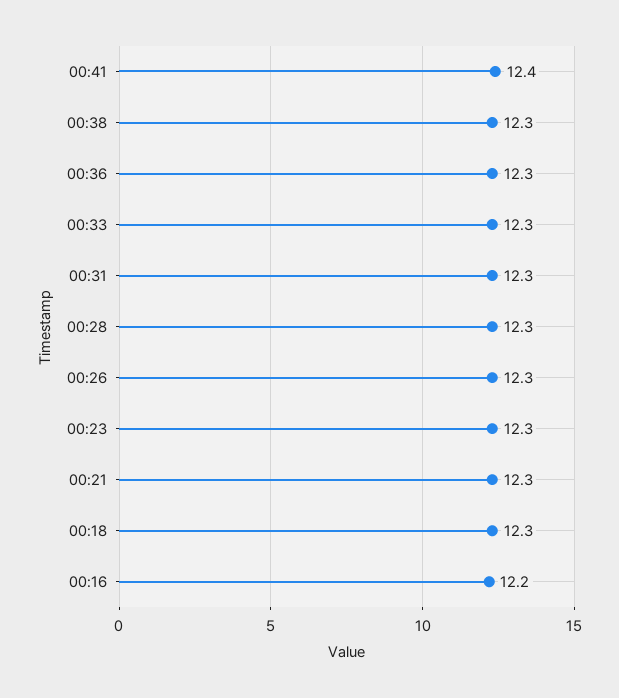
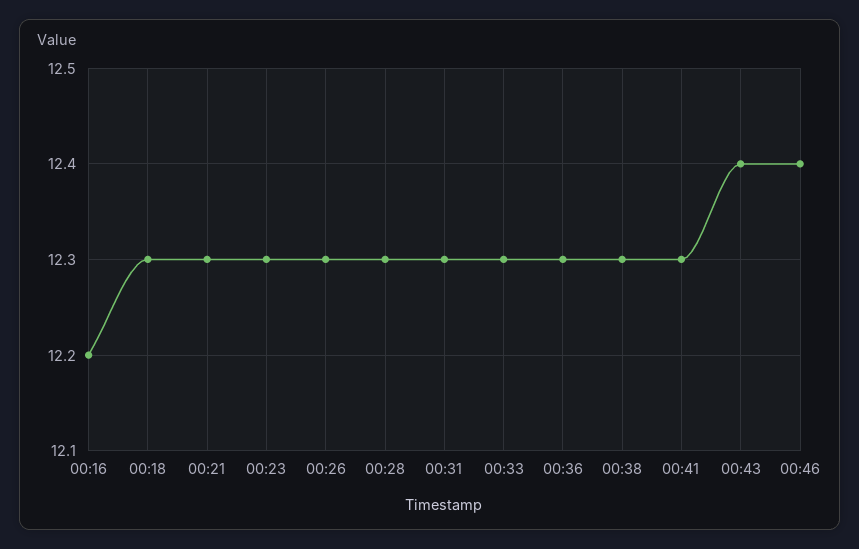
00:41: 12.4 -> 12.3
00:43: none -> 12.4
00:46: none -> 12.4

